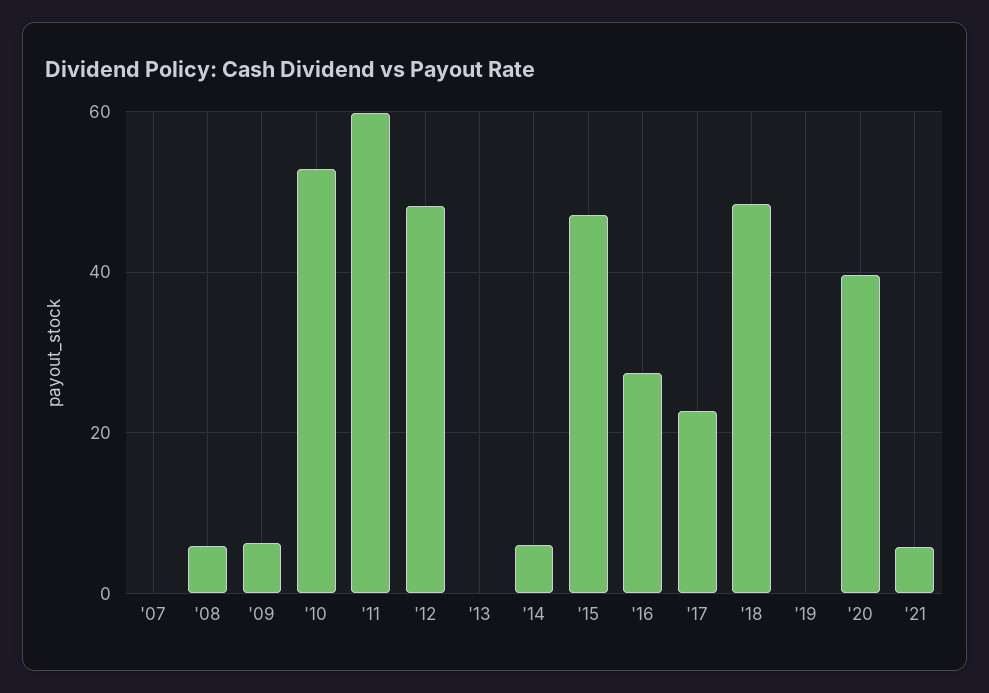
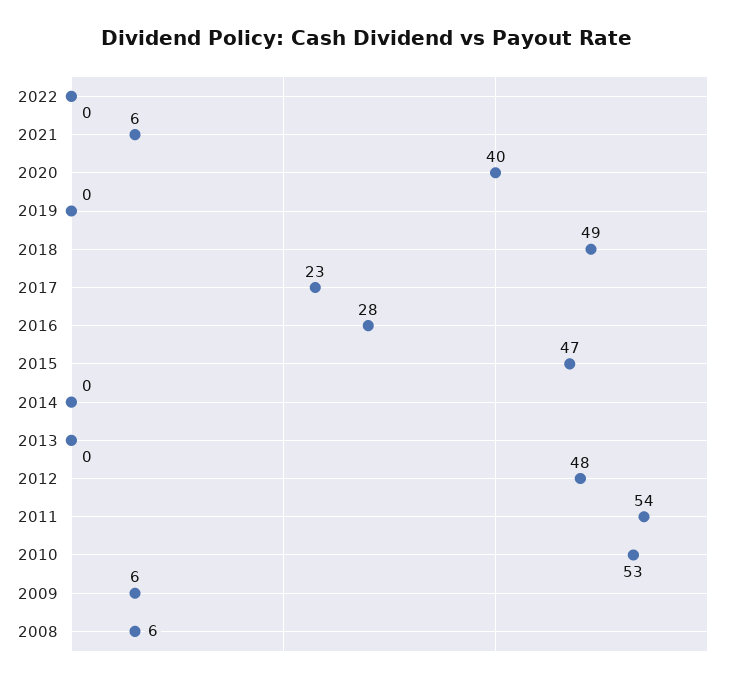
'07: 0 -> none
'11: 60 -> 54
'14: 6 -> 0
2022: none -> 0

